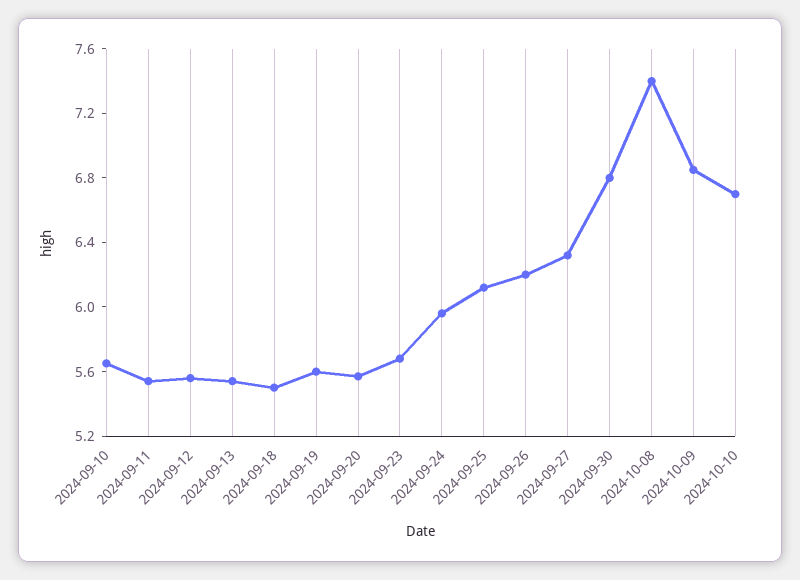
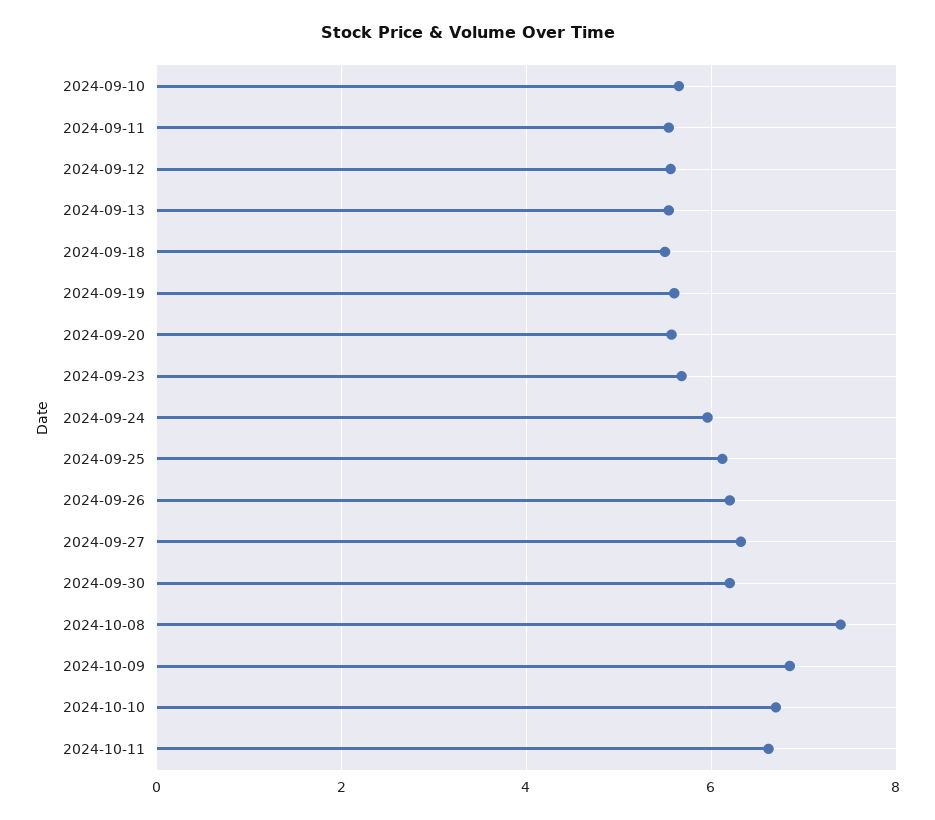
2024-09-30: 6.8 -> 6.2
2024-10-11: none -> 6.6

